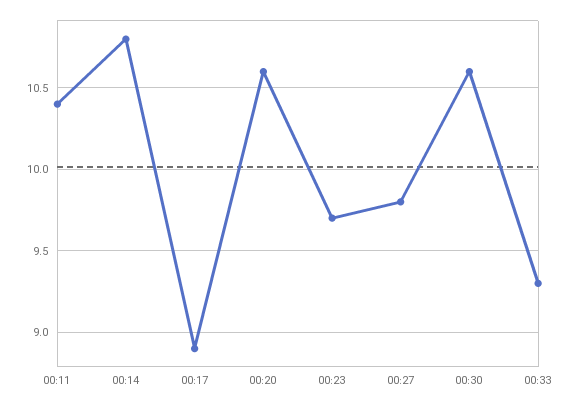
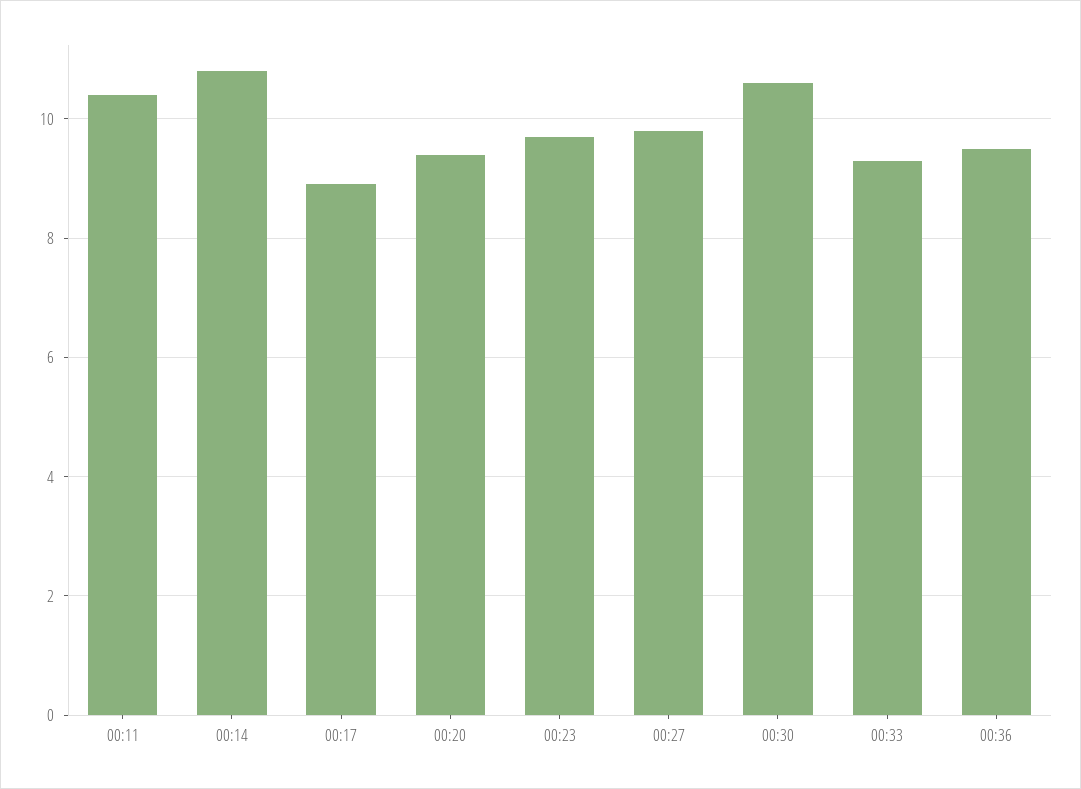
00:20: 10.6 -> 9.5
00:36: none -> 9.5

